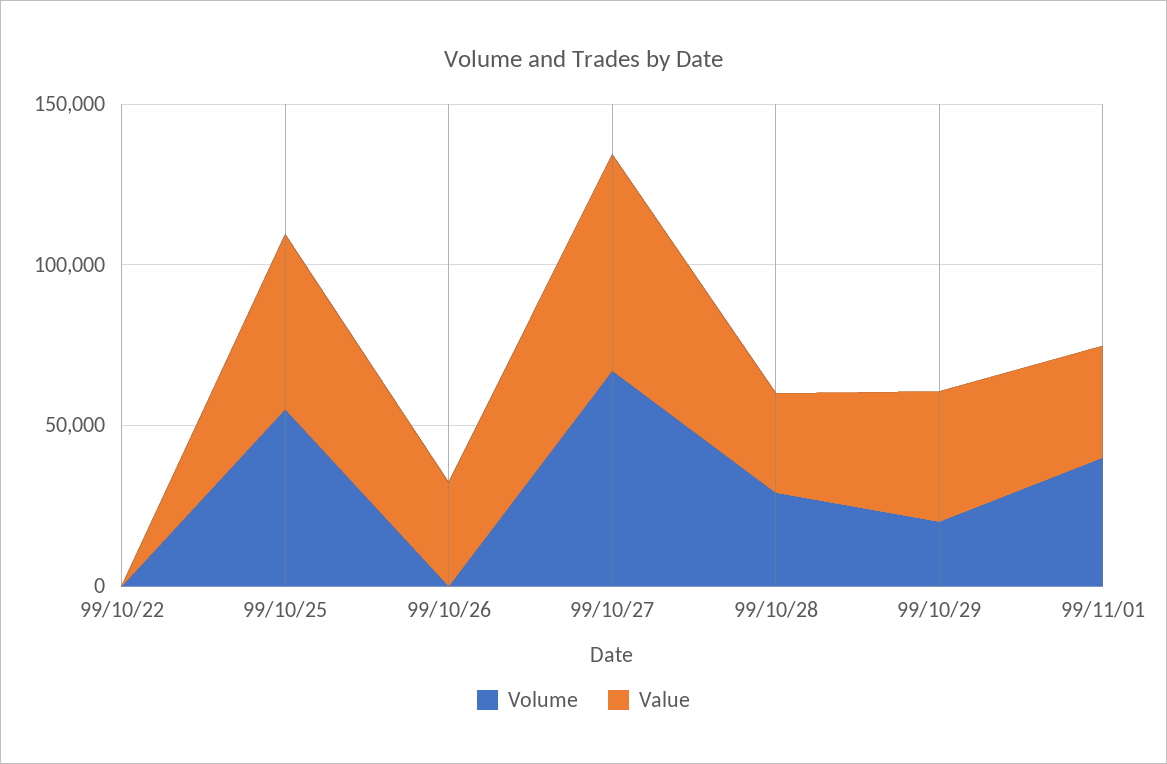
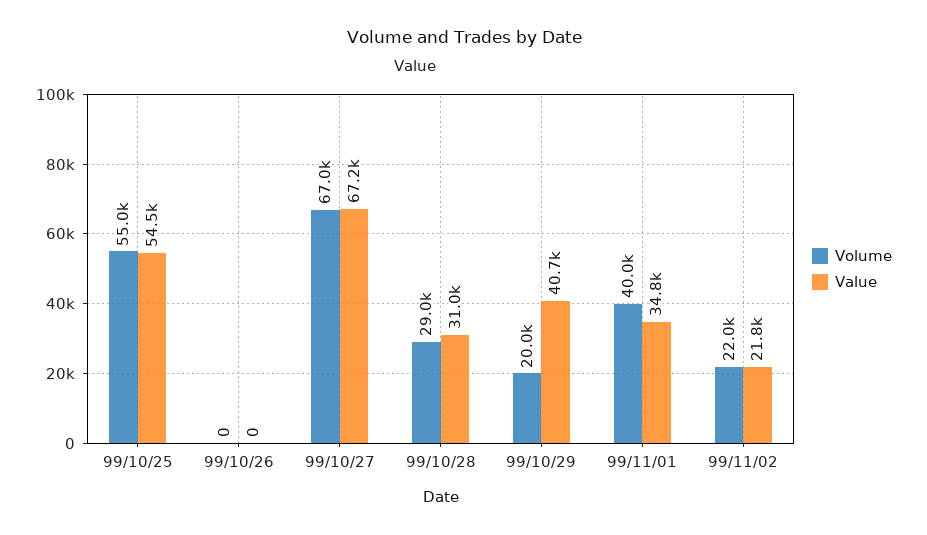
Volume, 99/10/22: 0 -> none
Value, 99/10/22: 0 -> none
Value, 99/10/26: 30000 -> 0
Volume, 99/11/02: none -> 22000
Value, 99/11/02: none -> 21800

